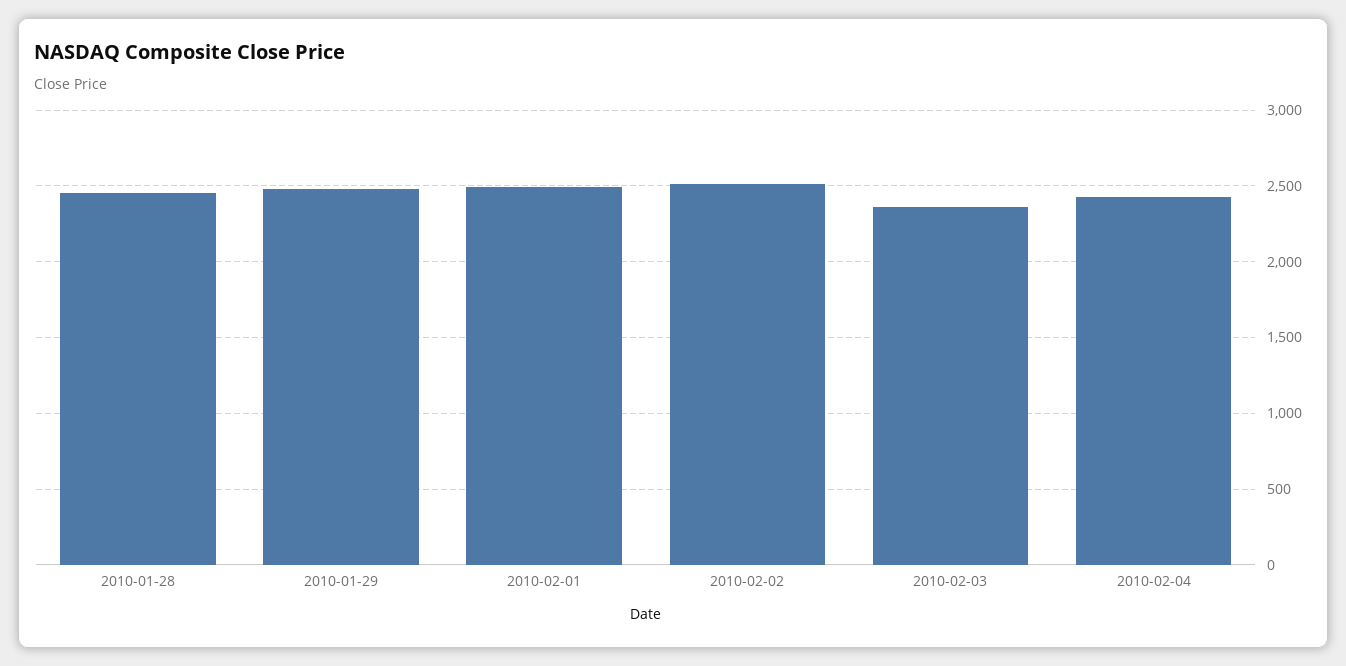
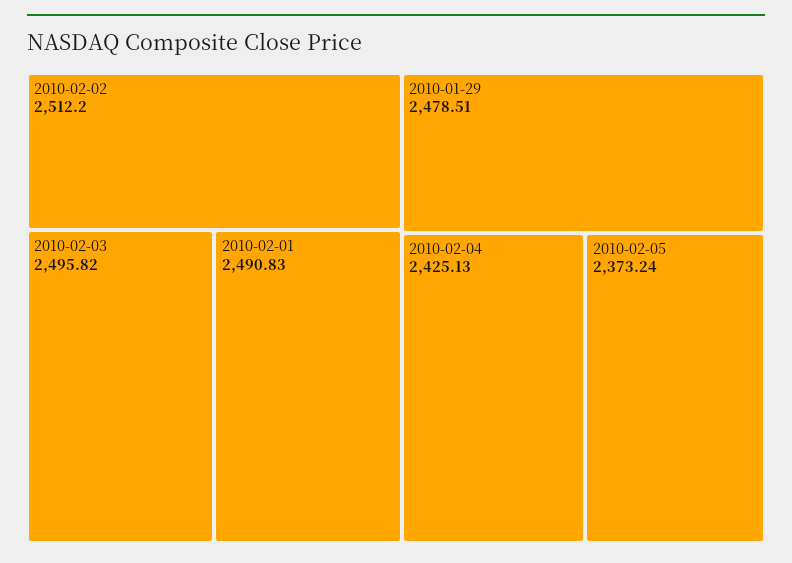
2010-01-28: 2450 -> none
2010-02-03: 2350 -> 2495.82
2010-02-05: none -> 2373.24

